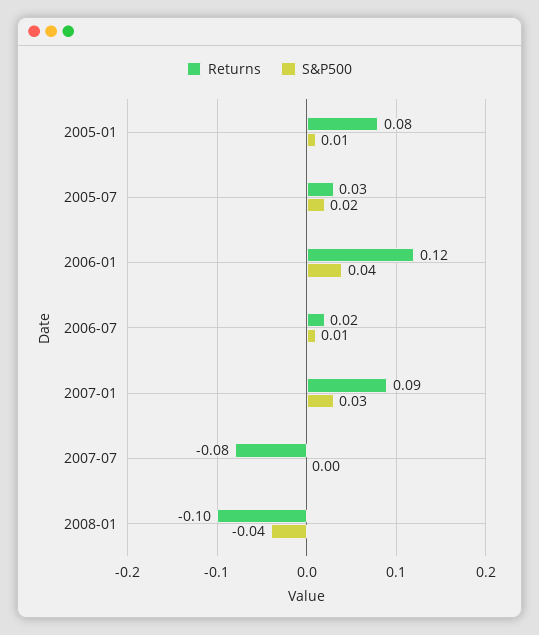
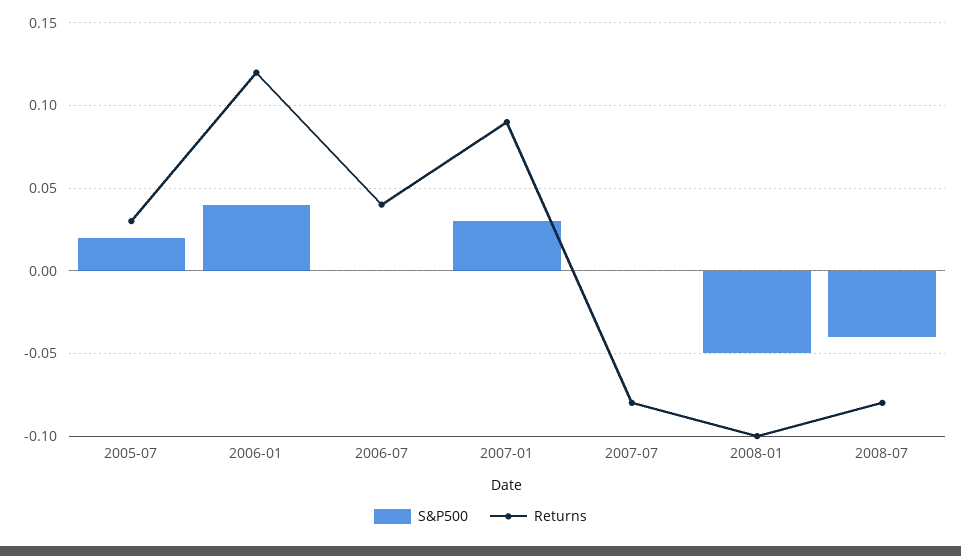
Returns, 2005-01: 0.08 -> none
S&P500, 2005-01: 0.01 -> none
Returns, 2006-07: 0.02 -> 0.04
S&P500, 2006-07: 0.01 -> 0
S&P500, 2008-01: -0.04 -> -0.05
S&P500, 2008-07: none -> -0.04
Returns, 2008-07: none -> -0.08

